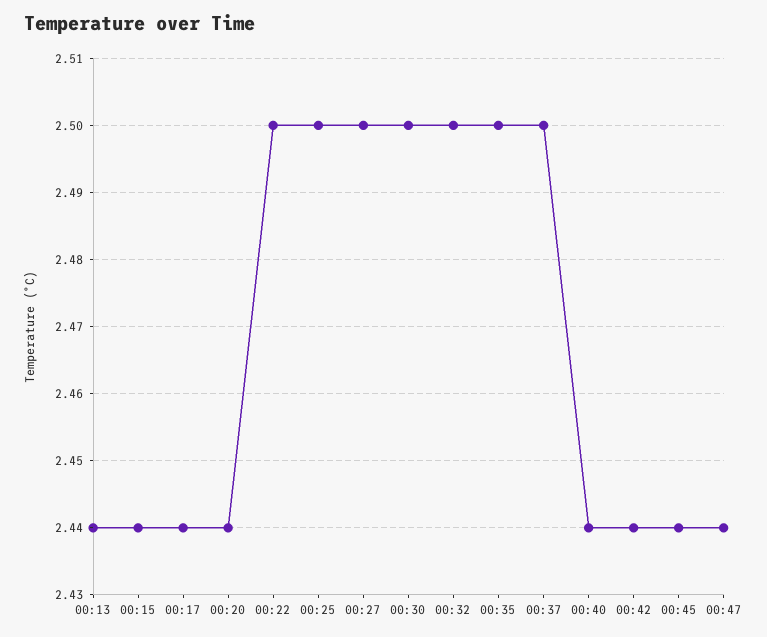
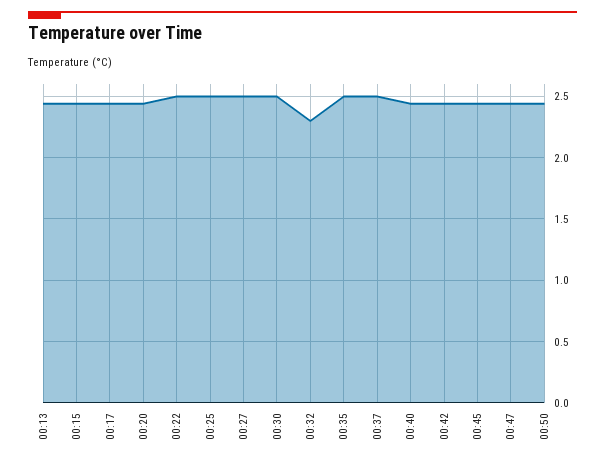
00:32: 2.5 -> 2.3
00:50: none -> 2.45

